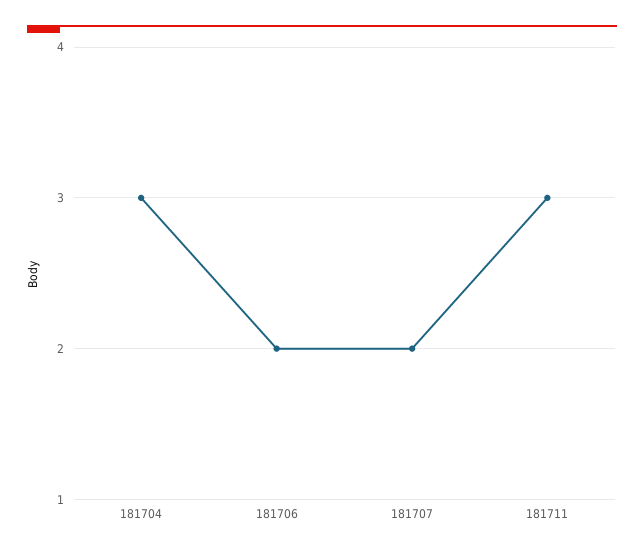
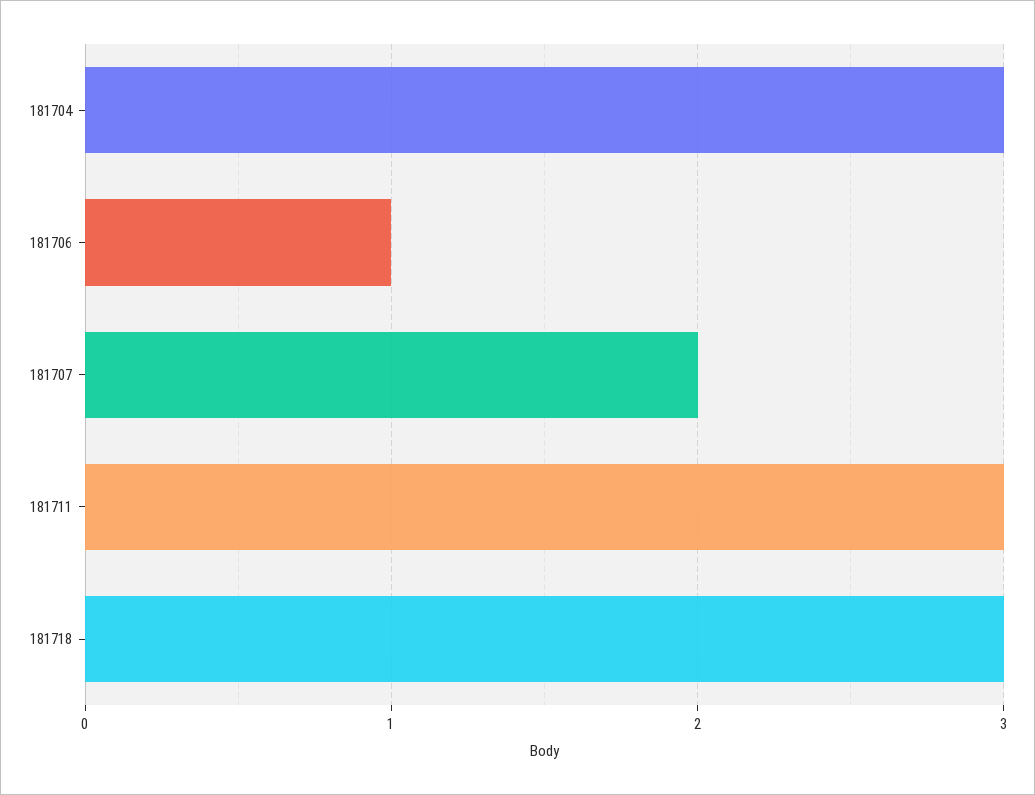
181706: 2 -> 1
181718: none -> 3

